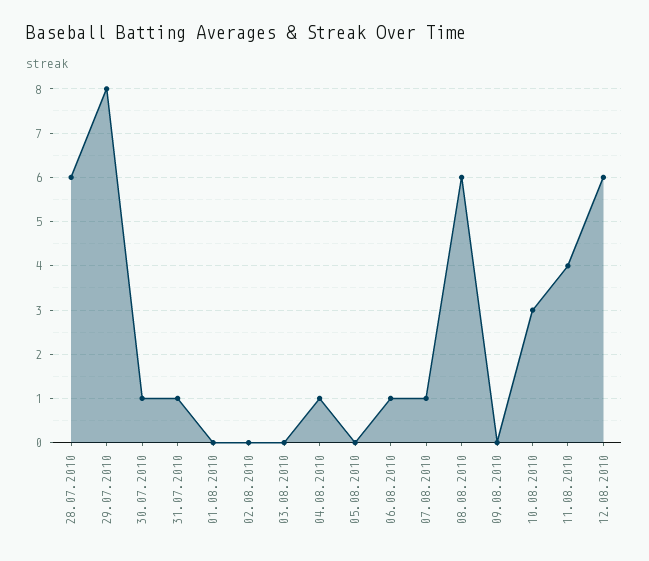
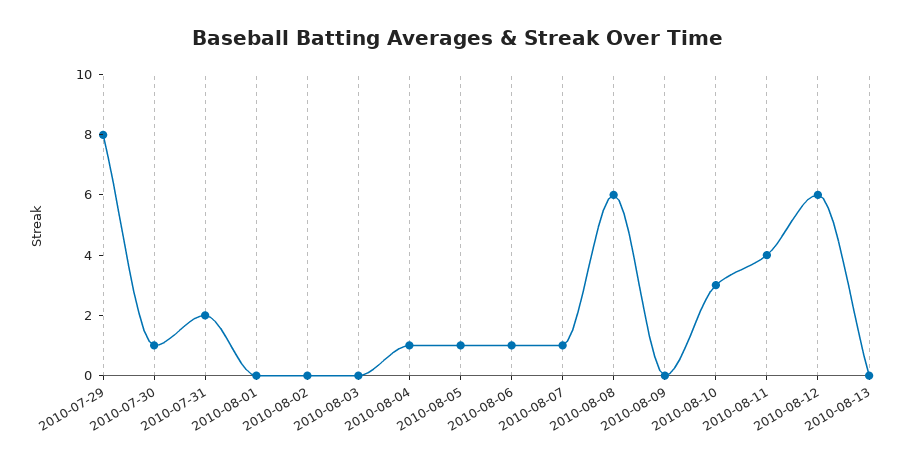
28.07.2010: 6 -> none
31.07.2010: 1 -> 2
05.08.2010: 0 -> 1
2010-08-13: none -> 0

